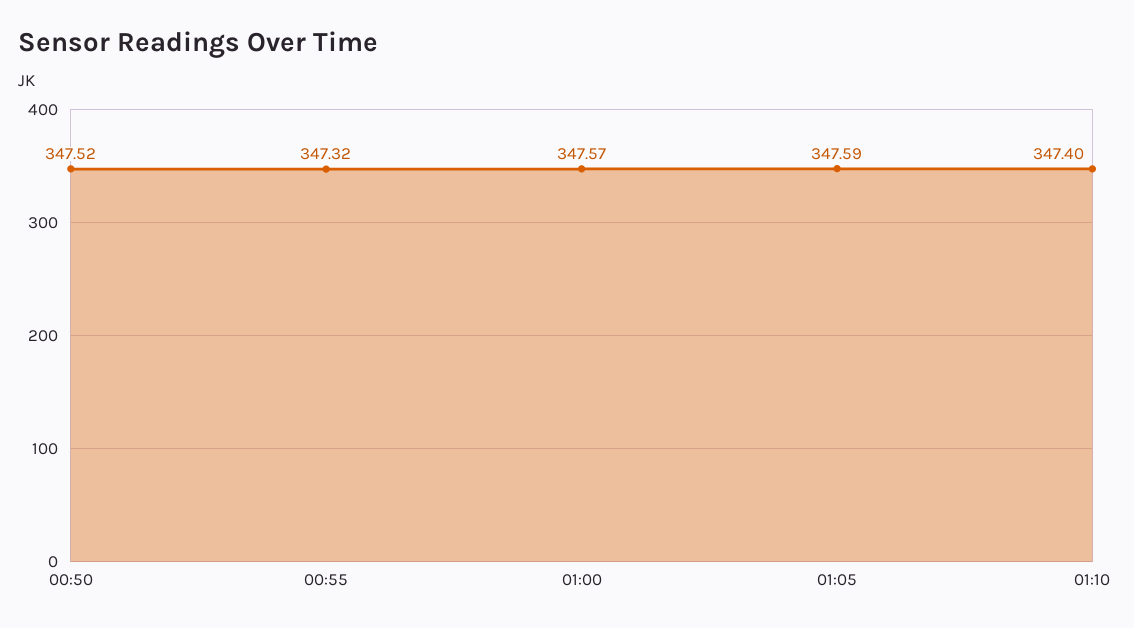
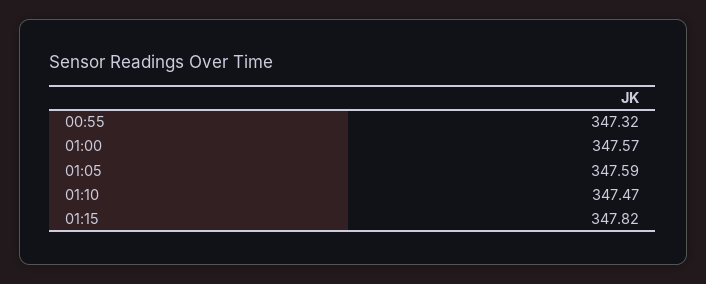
00:50: 347.52 -> none
01:10: 347.4 -> 347.47
01:15: none -> 347.82

